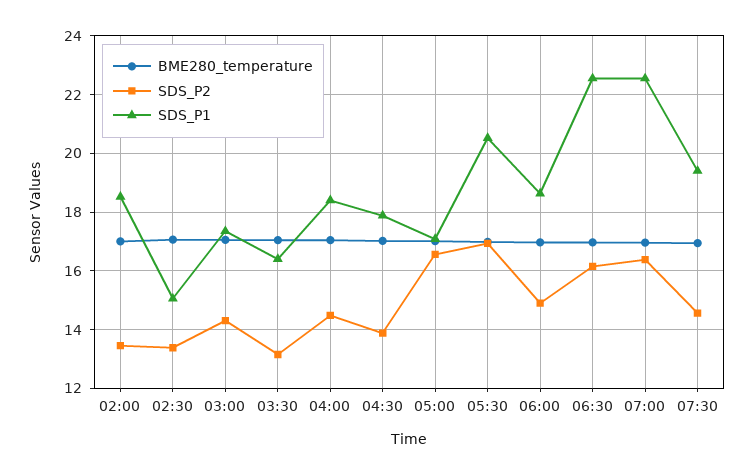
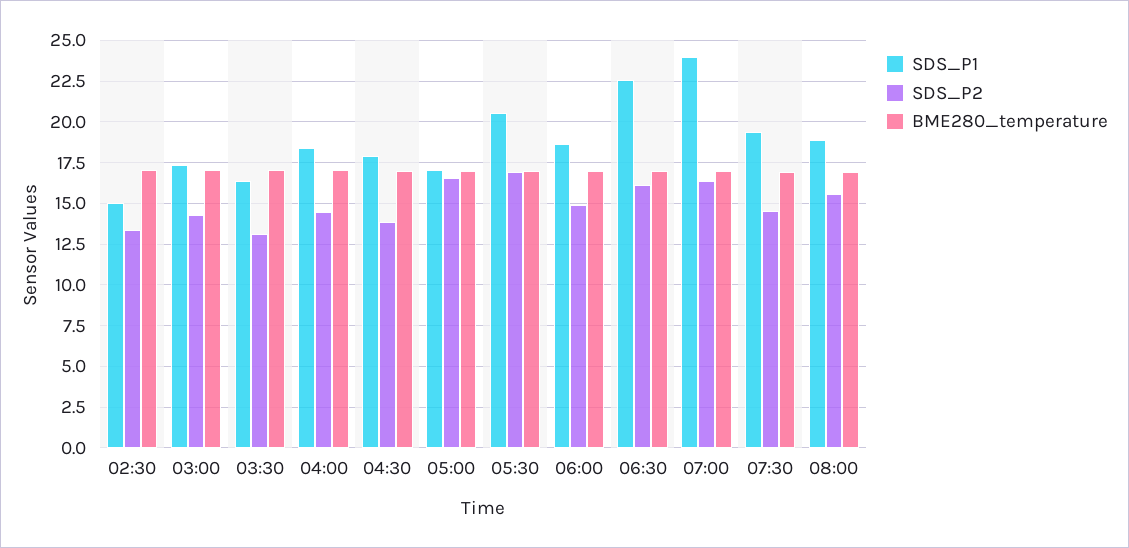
BME280_temperature, 02:00: 17 -> none
SDS_P2, 02:00: 13.5 -> none
SDS_P1, 02:00: 18.5 -> none
SDS_P1, 07:00: 22.5 -> 24
SDS_P1, 08:00: none -> 19
SDS_P2, 08:00: none -> 15.5
BME280_temperature, 08:00: none -> 17

